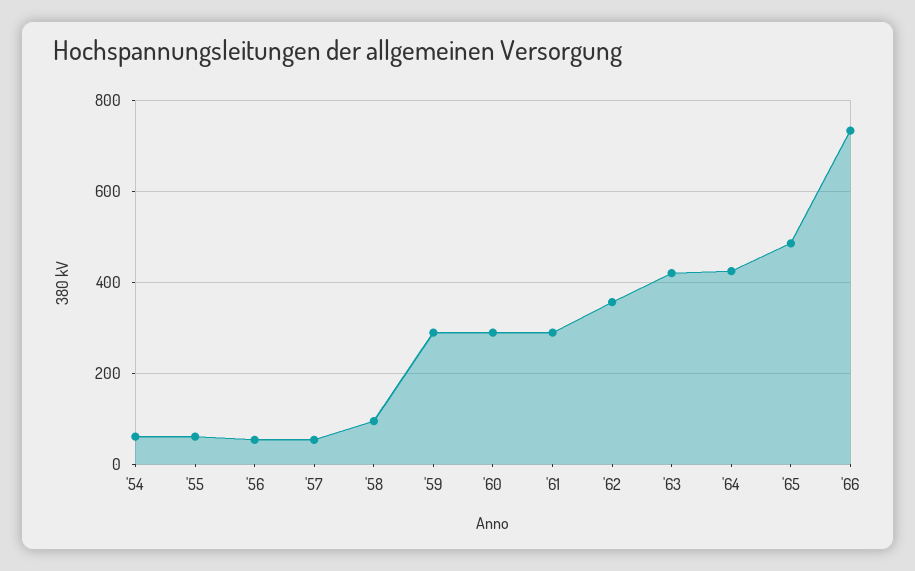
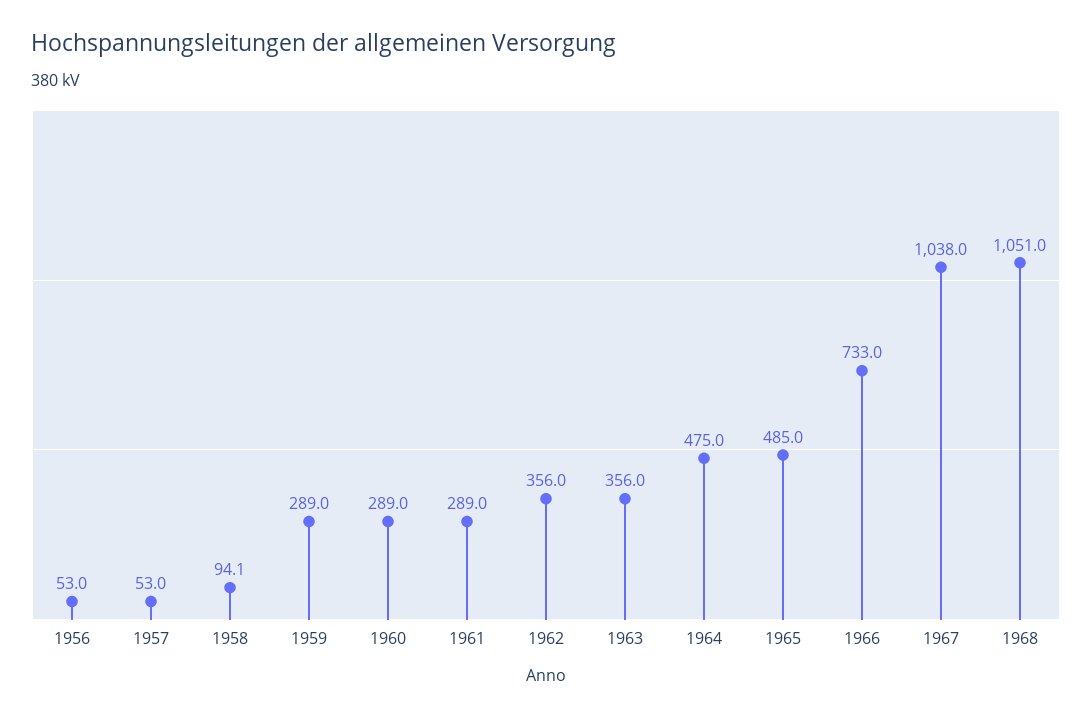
'54: 60 -> none
'55: 60 -> none
'63: 420 -> 356
'64: 420 -> 475
1967: none -> 1038
1968: none -> 1051

